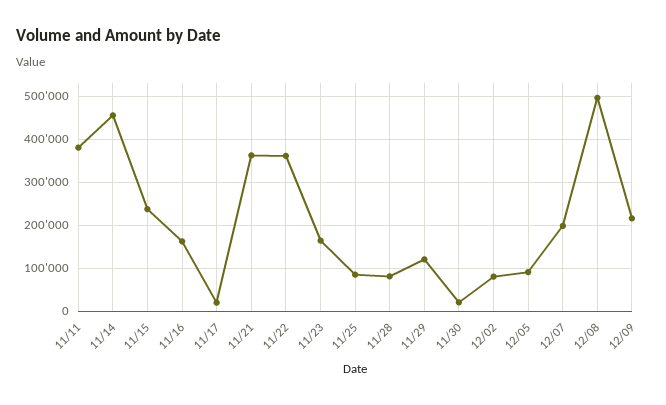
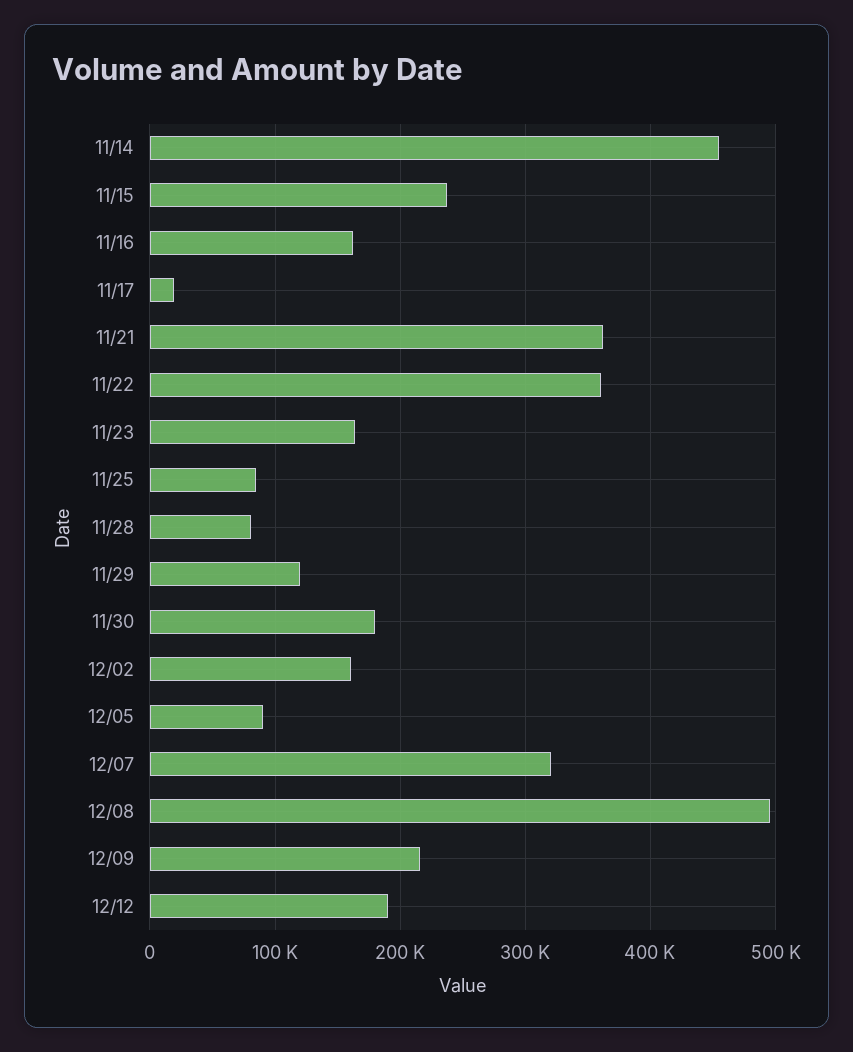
11/11: 380000 -> none
11/30: 20000 -> 180000
12/02: 80000 -> 160000
12/07: 200000 -> 320000
12/12: none -> 190000

